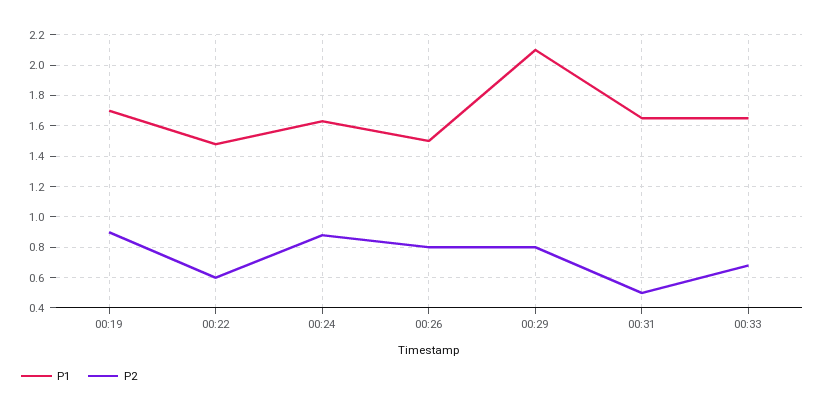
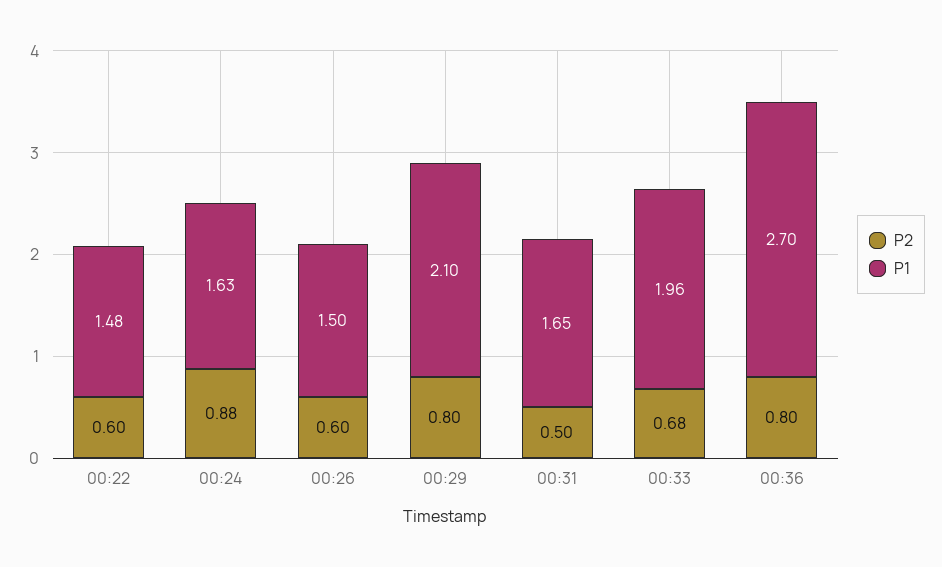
P1, 00:19: 1.7 -> none
P2, 00:19: 0.9 -> none
P2, 00:26: 0.8 -> 0.6
P1, 00:33: 1.65 -> 1.96
P2, 00:36: none -> 0.8
P1, 00:36: none -> 2.7

